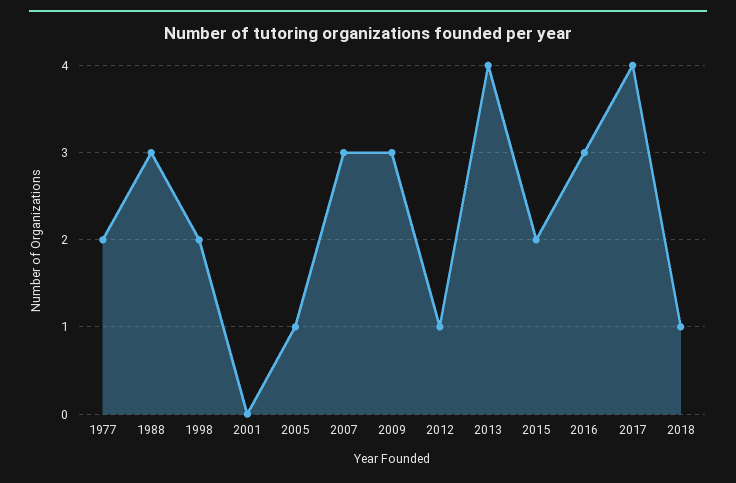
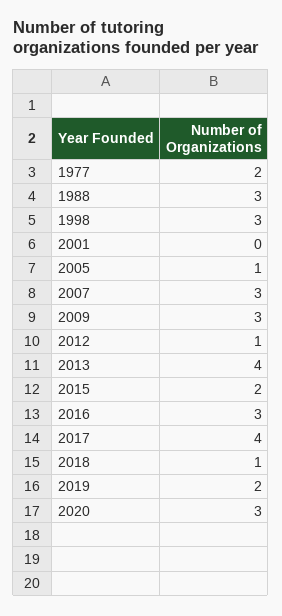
1998: 2 -> 3
2019: none -> 2
2020: none -> 3

